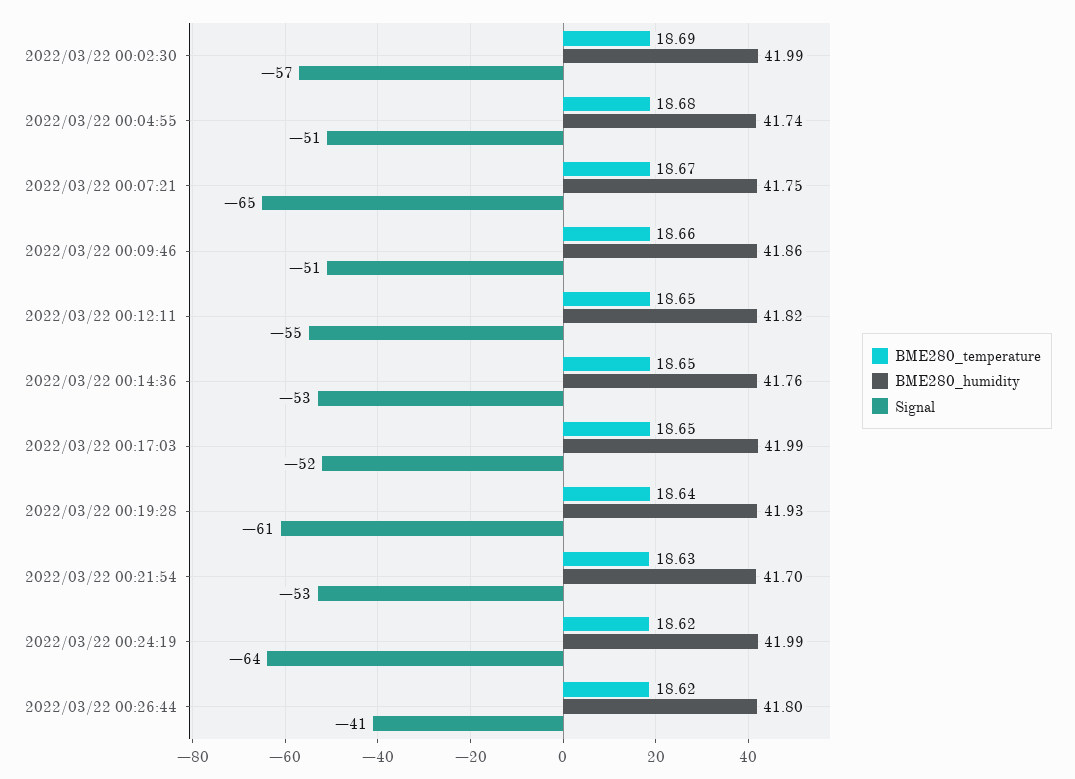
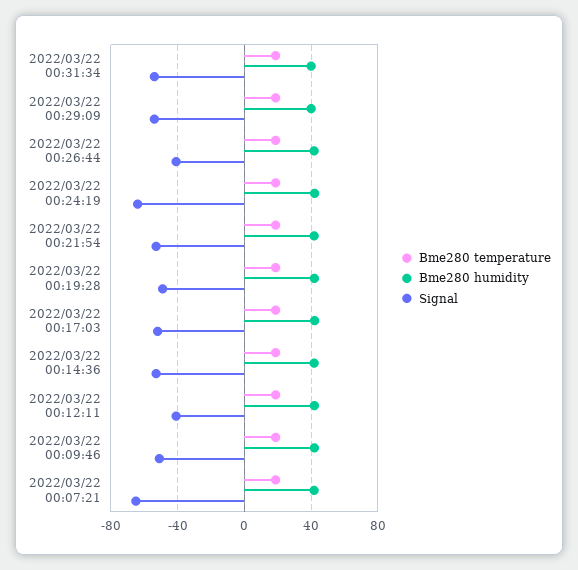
BME280_temperature, 2022/03/22 00:02:30: 18.69 -> none
BME280_humidity, 2022/03/22 00:02:30: 41.99 -> none
Signal, 2022/03/22 00:02:30: -57 -> none
BME280_temperature, 2022/03/22 00:04:55: 18.68 -> none
BME280_humidity, 2022/03/22 00:04:55: 41.74 -> none
Signal, 2022/03/22 00:04:55: -51 -> none
Signal, 2022/03/22 00:12:11: -55 -> -40
Signal, 2022/03/22 00:19:28: -61 -> -50
BME280_temperature, 2022/03/22 00:31:34: none -> 20
BME280_humidity, 2022/03/22 00:31:34: none -> 40
Signal, 2022/03/22 00:31:34: none -> -55
BME280_temperature, 2022/03/22 00:29:09: none -> 20
BME280_humidity, 2022/03/22 00:29:09: none -> 40
Signal, 2022/03/22 00:29:09: none -> -55

